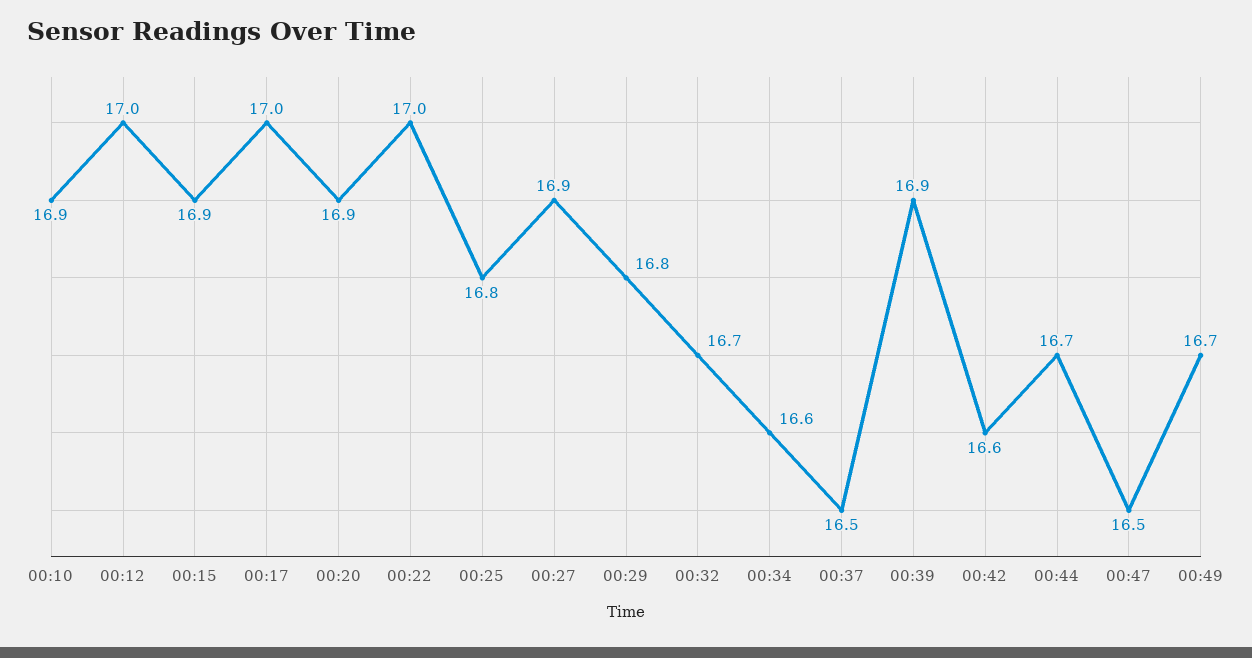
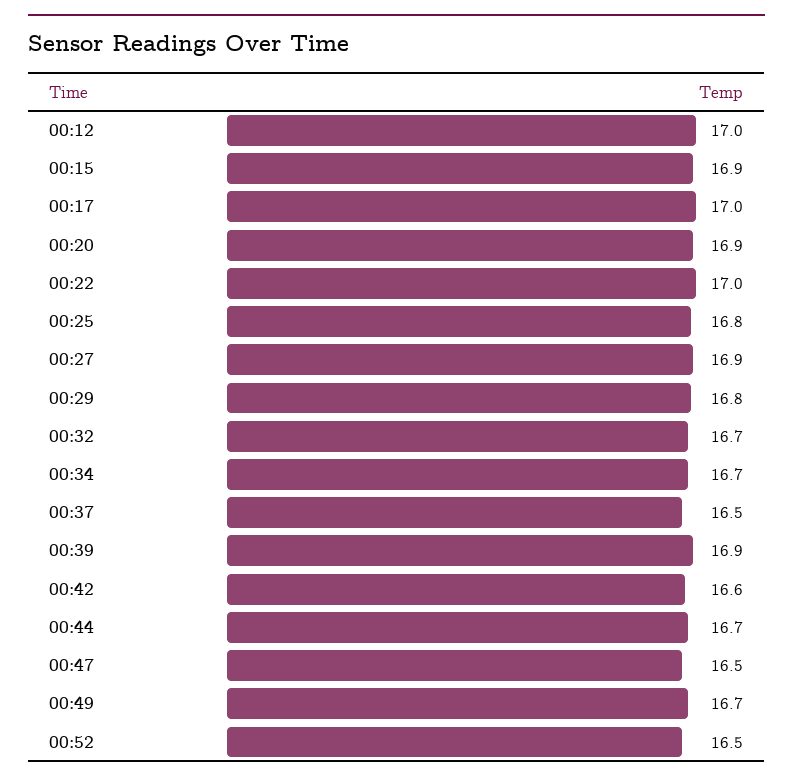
00:10: 16.9 -> none
00:34: 16.6 -> 16.7
00:52: none -> 16.5

